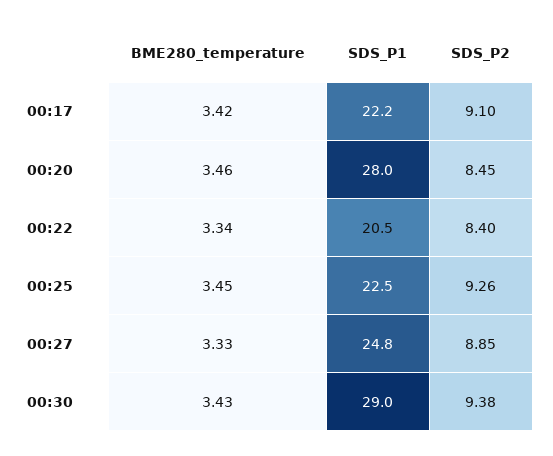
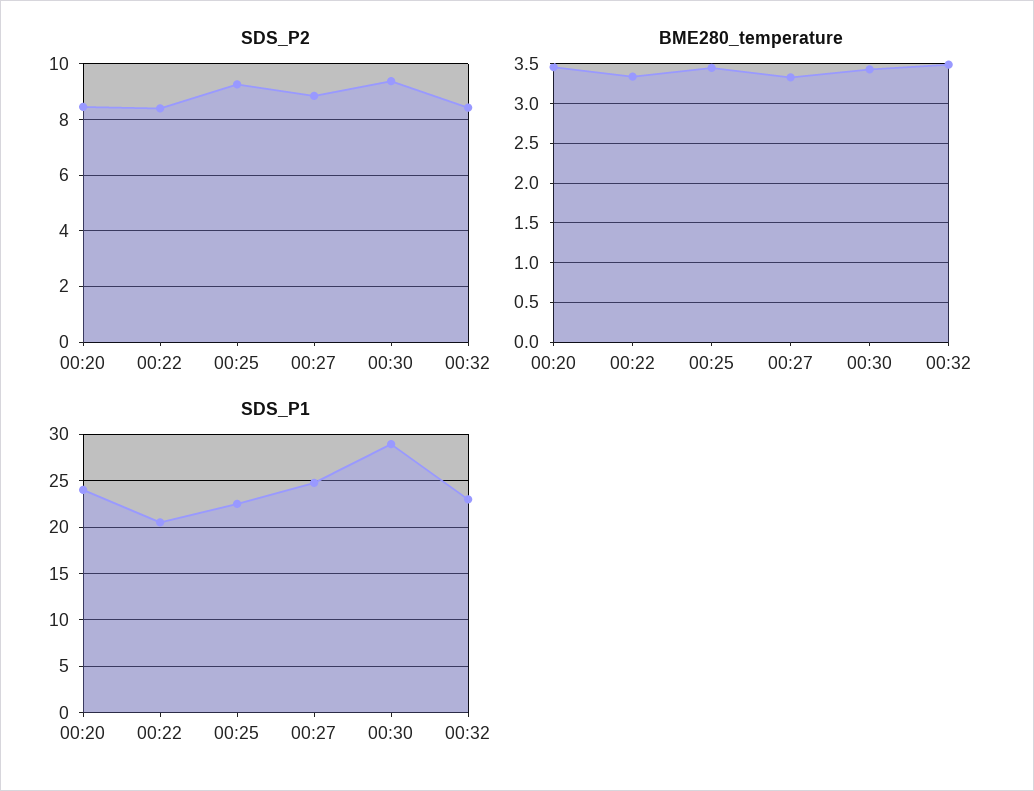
BME280_temperature, 00:17: 3.42 -> none
SDS_P1, 00:17: 22.2 -> none
SDS_P2, 00:17: 9.1 -> none
SDS_P1, 00:20: 28 -> 24
SDS_P2, 00:32: none -> 8.5
BME280_temperature, 00:32: none -> 3.5
SDS_P1, 00:32: none -> 23

